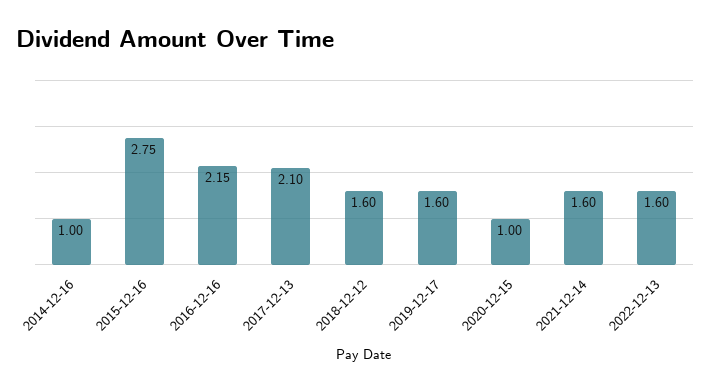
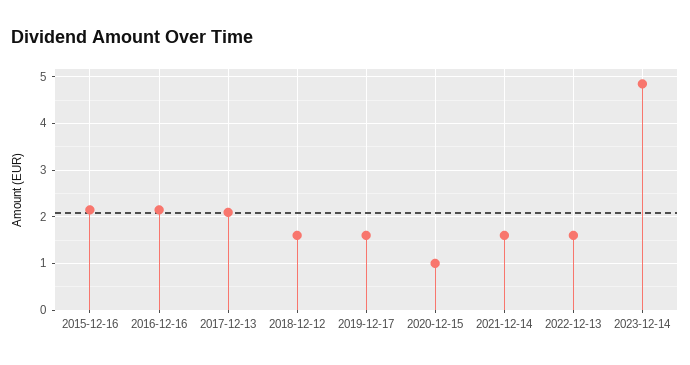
2014-12-16: 1 -> none
2015-12-16: 2.75 -> 2.2
2023-12-14: none -> 4.8

